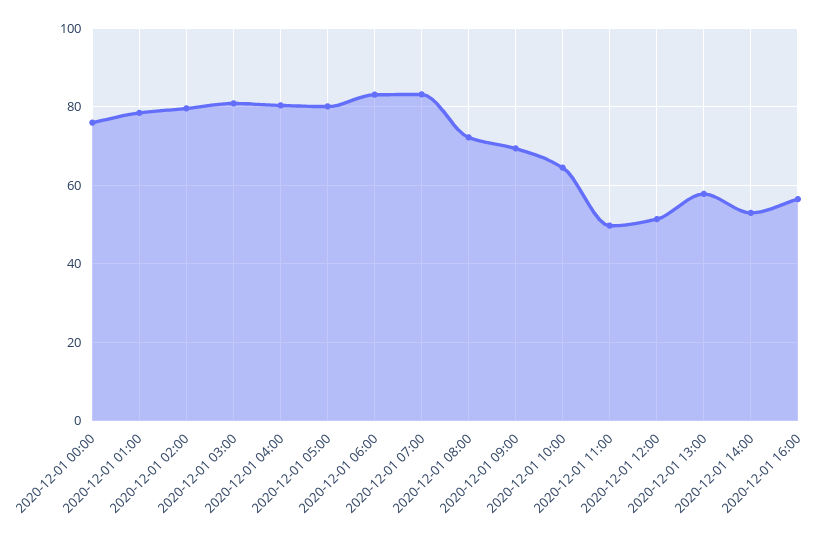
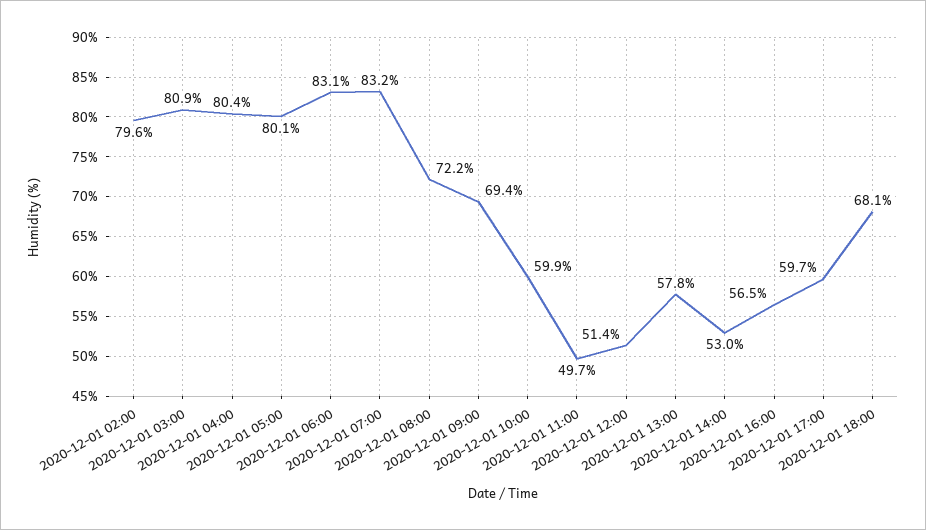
2020-12-01 00:00: 76 -> none
2020-12-01 01:00: 78 -> none
2020-12-01 10:00: 64 -> 59.9
2020-12-01 17:00: none -> 59.7
2020-12-01 18:00: none -> 68.1

